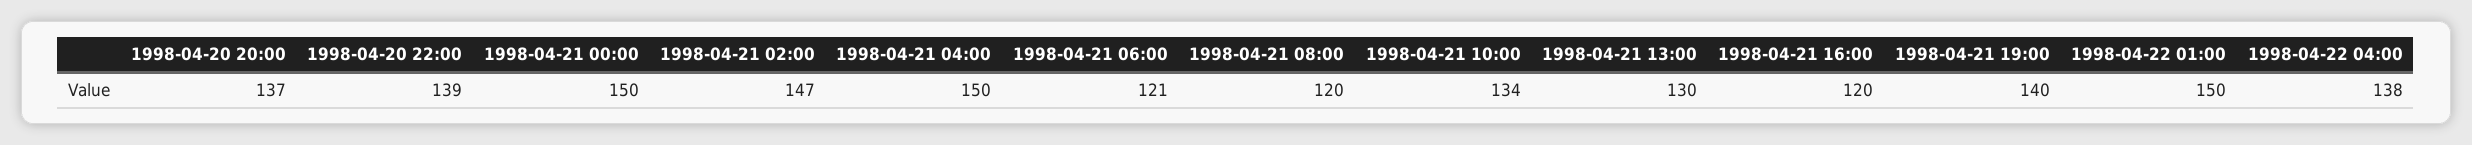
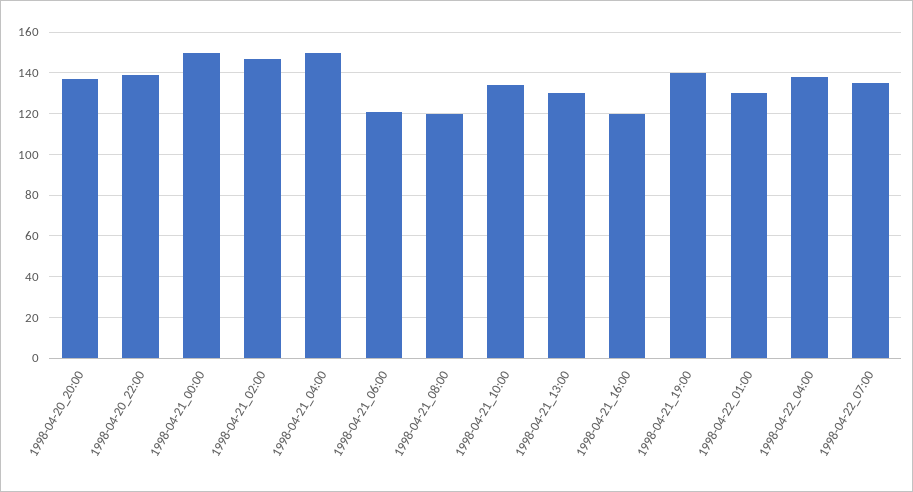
1998-04-22 01:00: 150 -> 130
1998-04-22_07:00: none -> 135

